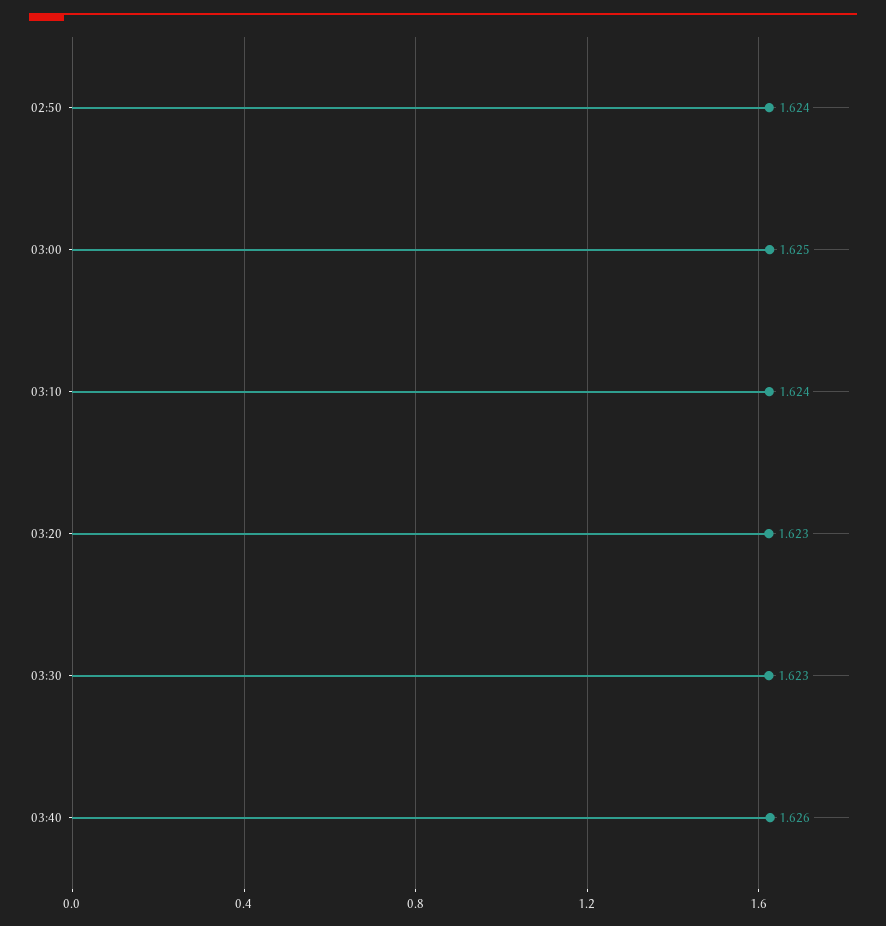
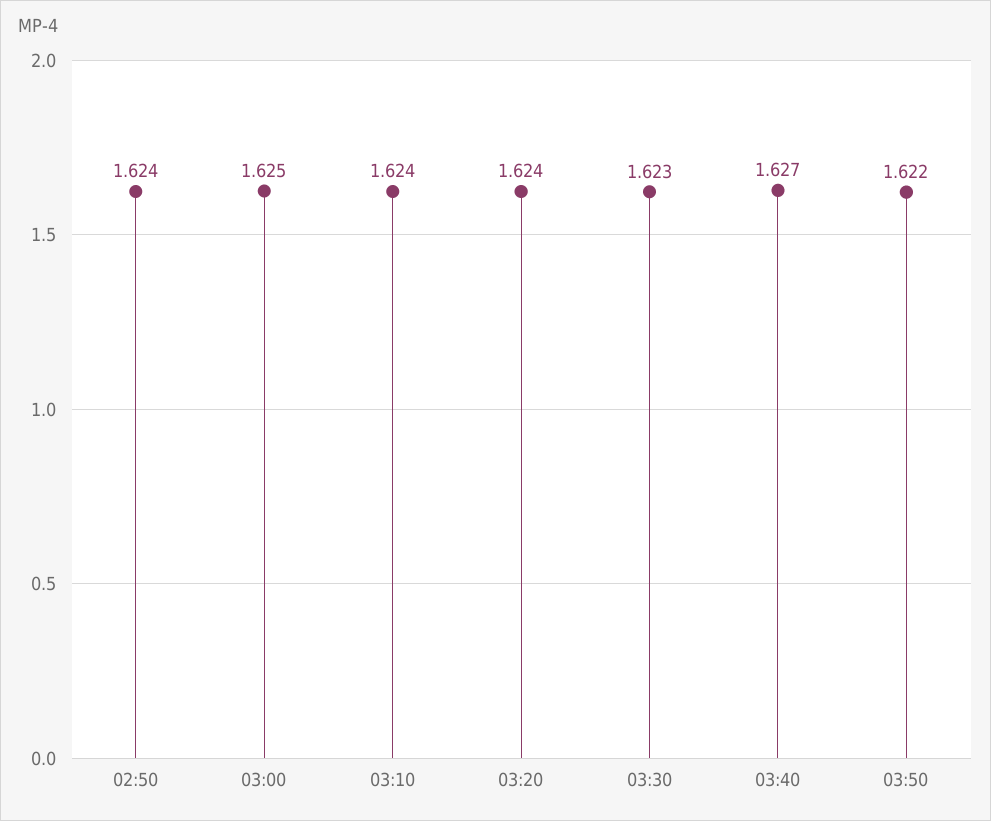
03:20: 1.623 -> 1.624
03:40: 1.626 -> 1.627
03:50: none -> 1.622

